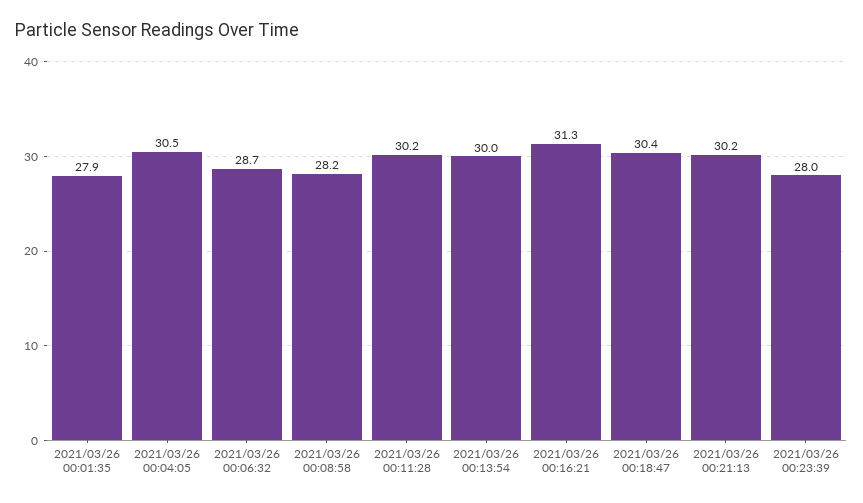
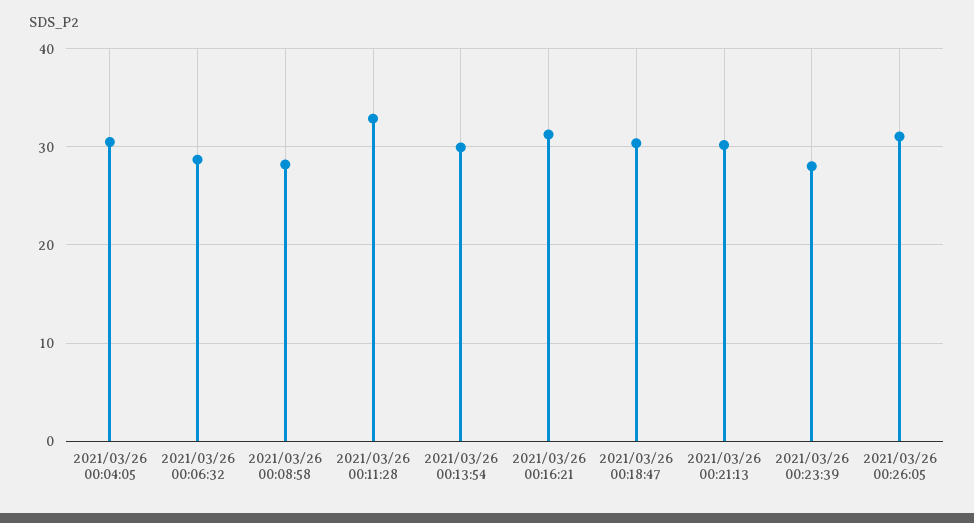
2021/03/26 00:01:35: 27.9 -> none
2021/03/26 00:11:28: 30.2 -> 33
2021/03/26 00:26:05: none -> 31

